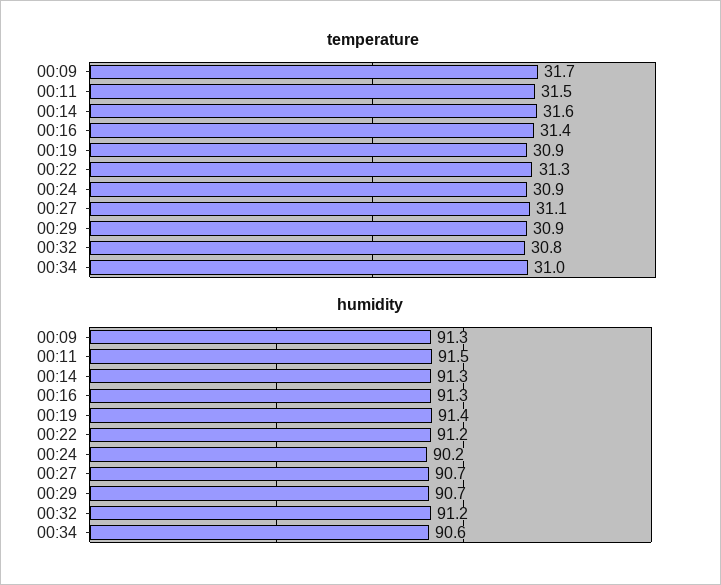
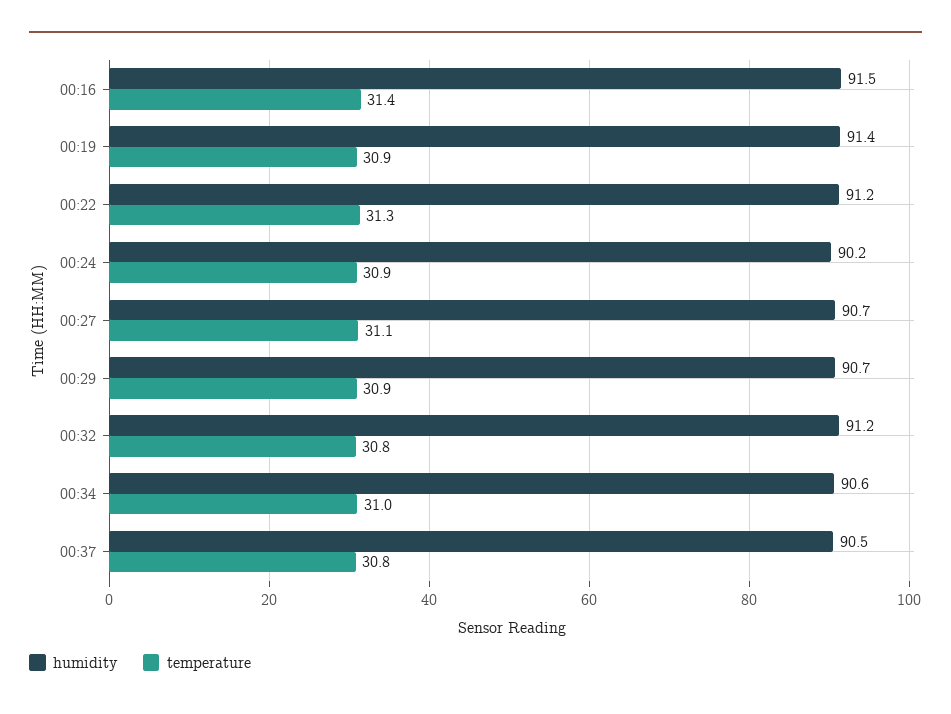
temperature, 00:09: 31.7 -> none
temperature, 00:11: 31.5 -> none
temperature, 00:14: 31.6 -> none
humidity, 00:09: 91.3 -> none
humidity, 00:11: 91.5 -> none
humidity, 00:14: 91.3 -> none
humidity, 00:16: 91.3 -> 91.5
humidity, 00:37: none -> 90.5
temperature, 00:37: none -> 30.8

